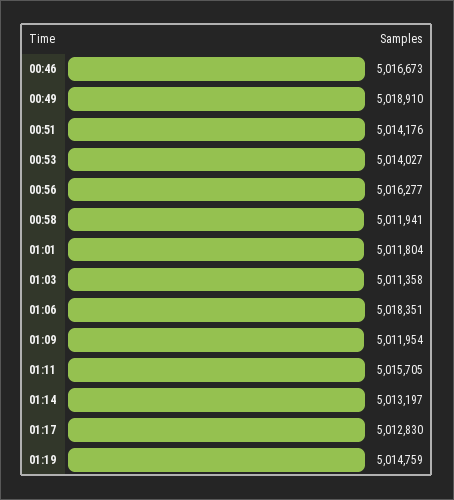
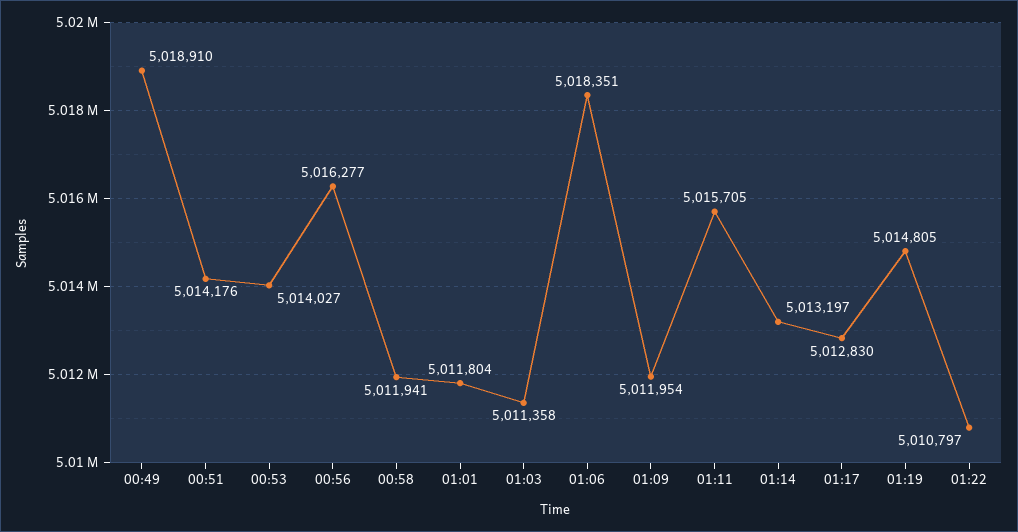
00:46: 5016673 -> none
01:19: 5014759 -> 5014805
01:22: none -> 5010797

